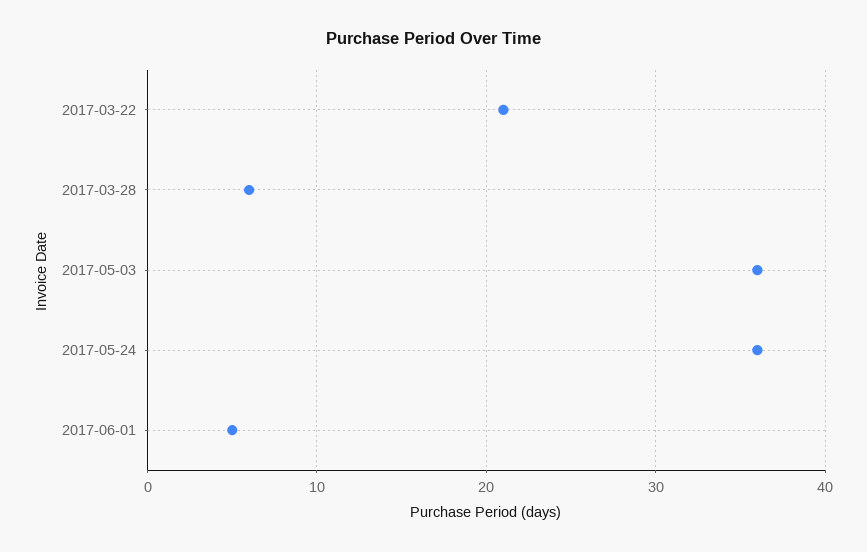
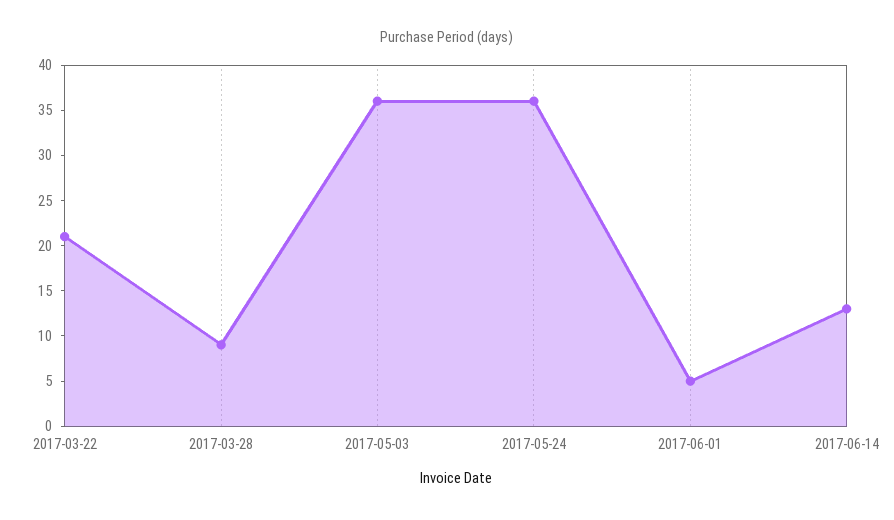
2017-03-28: 6 -> 9
2017-06-14: none -> 13

